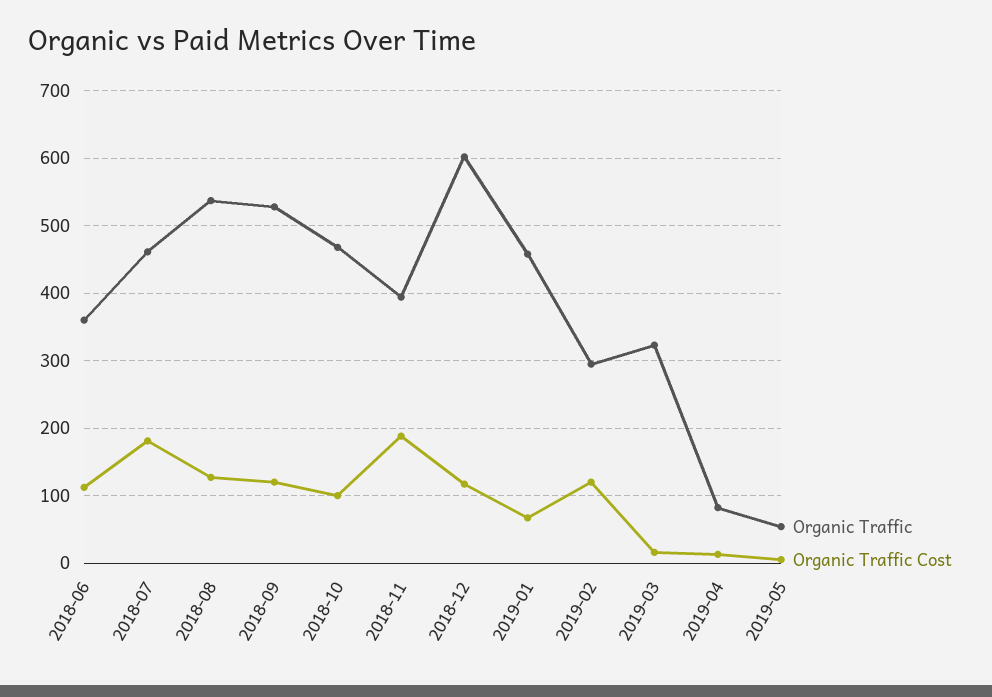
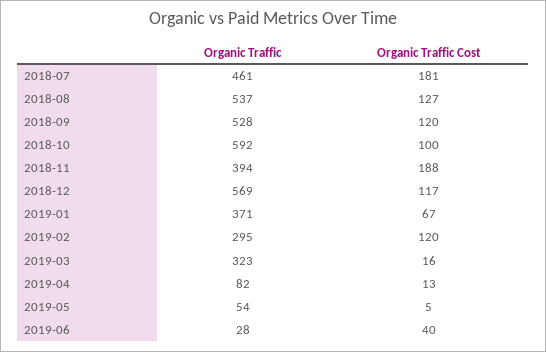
Organic Traffic, 2018-06: 360 -> none
Organic Traffic Cost, 2018-06: 110 -> none
Organic Traffic, 2018-10: 470 -> 592
Organic Traffic, 2018-12: 600 -> 569
Organic Traffic, 2019-01: 460 -> 371
Organic Traffic, 2019-06: none -> 28
Organic Traffic Cost, 2019-06: none -> 40

